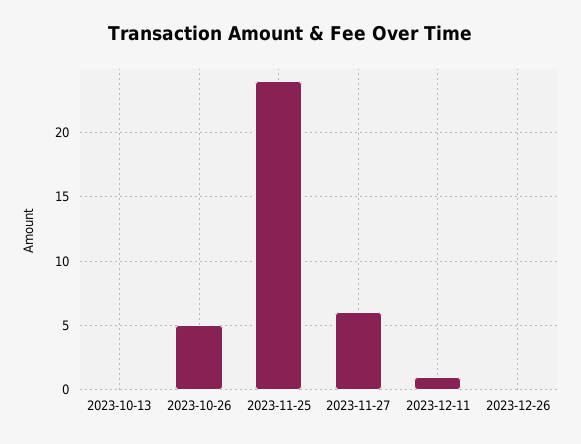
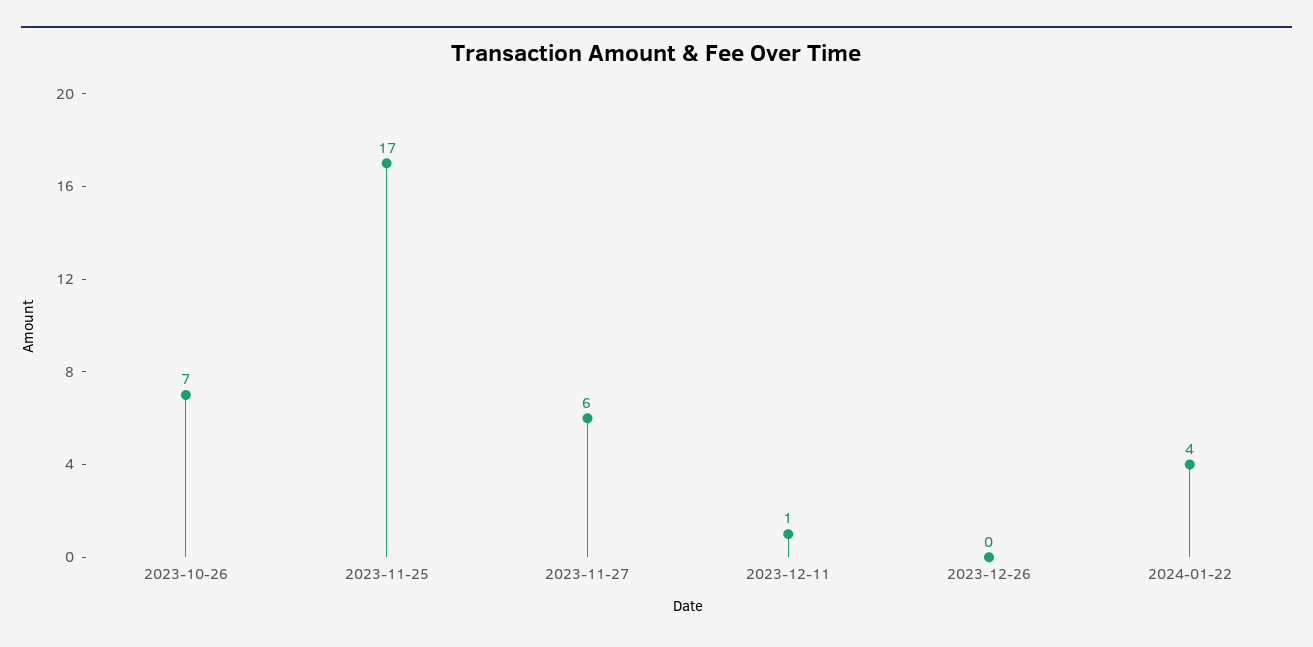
2023-10-13: 0 -> none
2023-10-26: 5 -> 7
2023-11-25: 24 -> 17
2024-01-22: none -> 4

